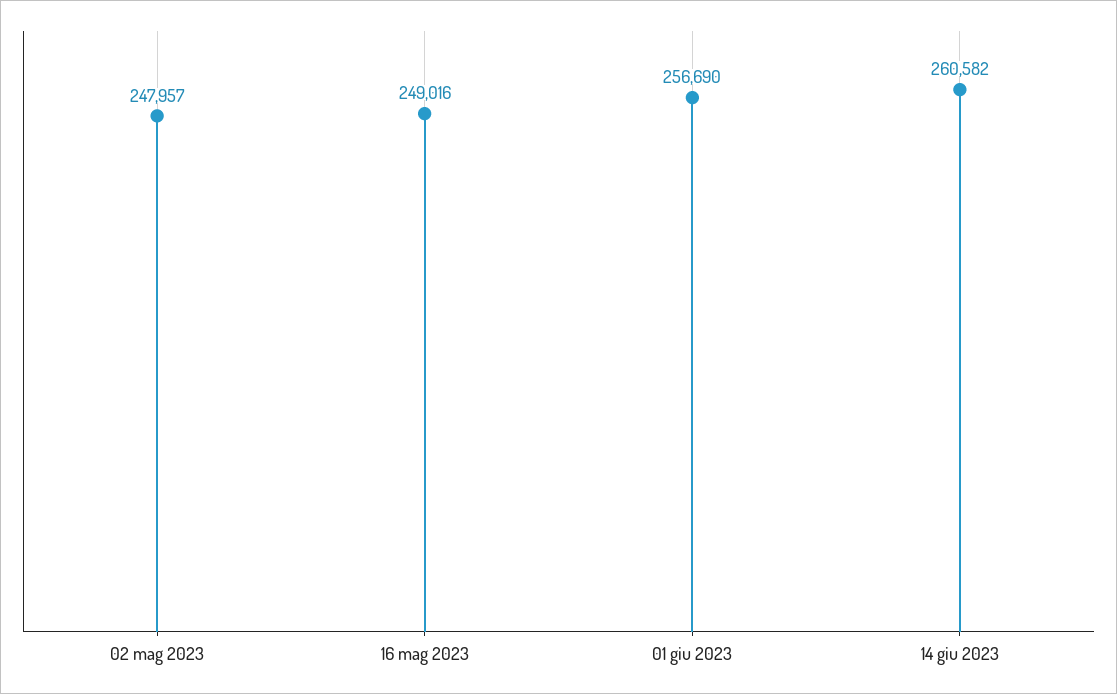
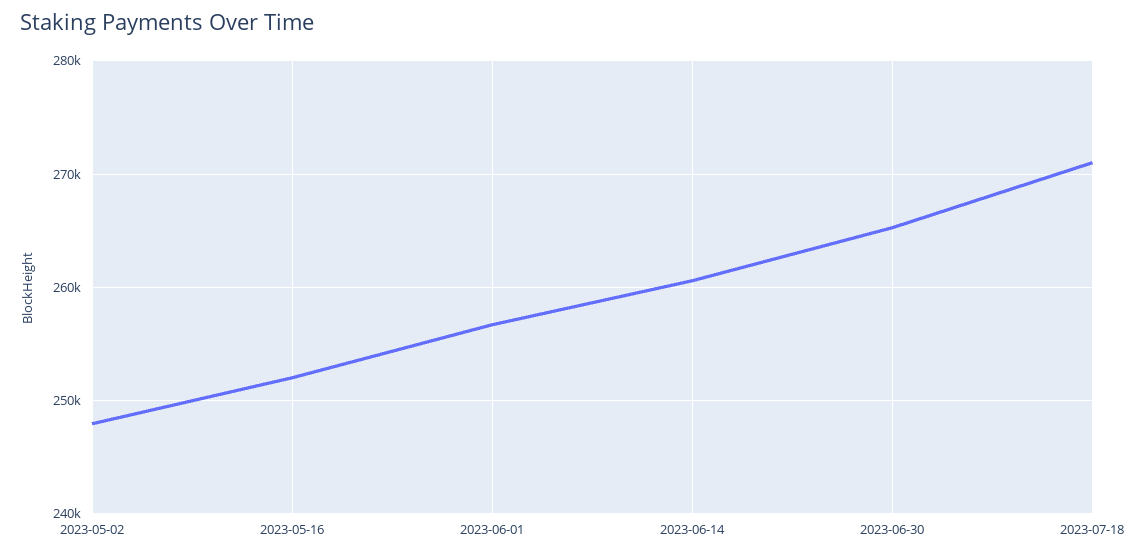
16 mag 2023: 249016 -> 252000
2023-06-30: none -> 265000
2023-07-18: none -> 271000

